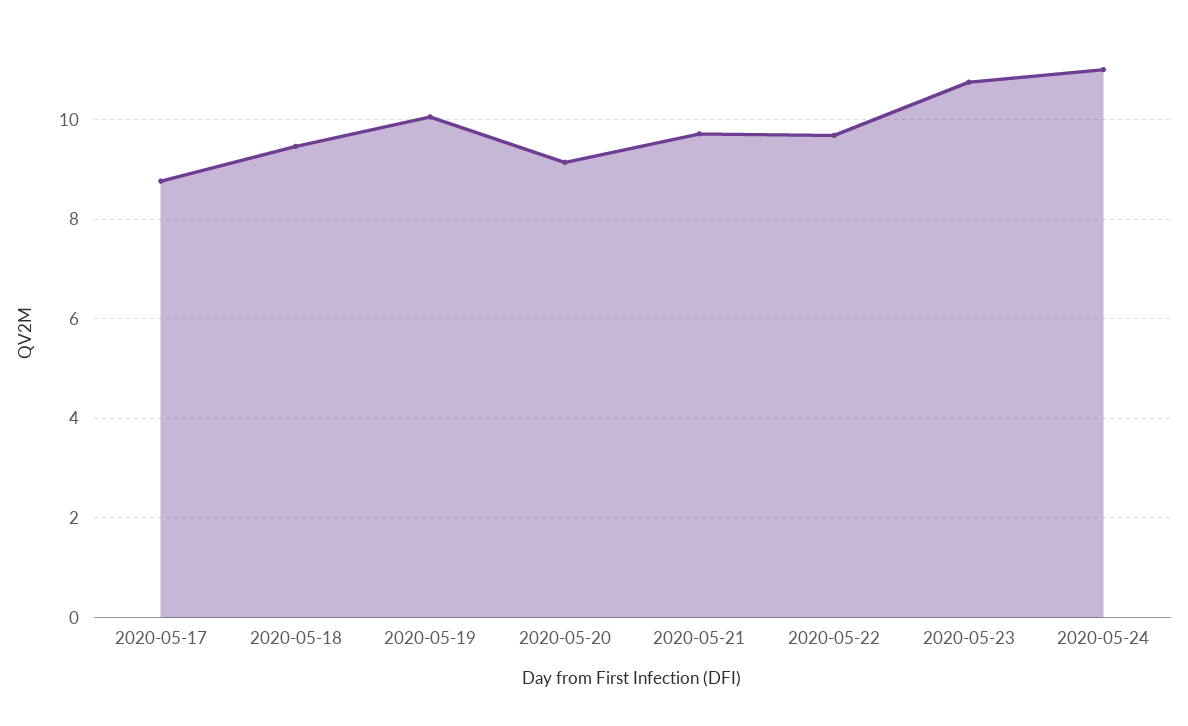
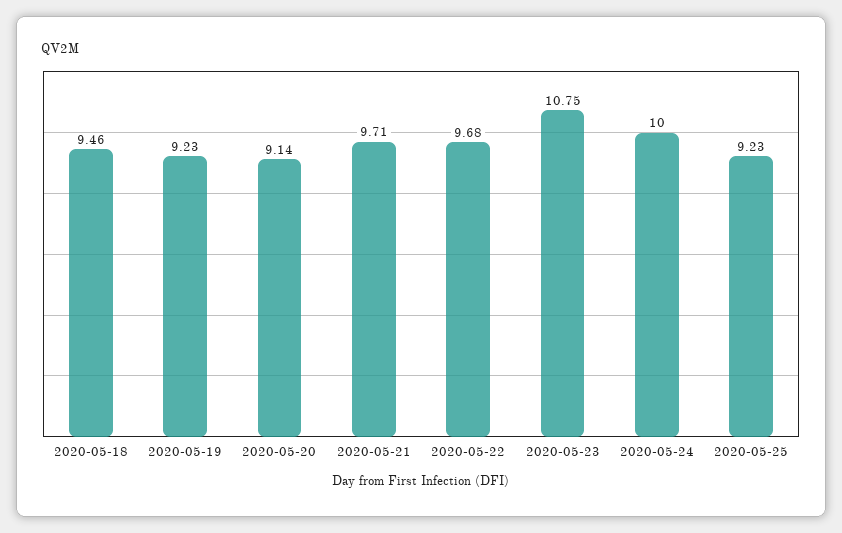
2020-05-17: 8.8 -> none
2020-05-19: 10 -> 9.23
2020-05-24: 11 -> 10
2020-05-25: none -> 9.23

